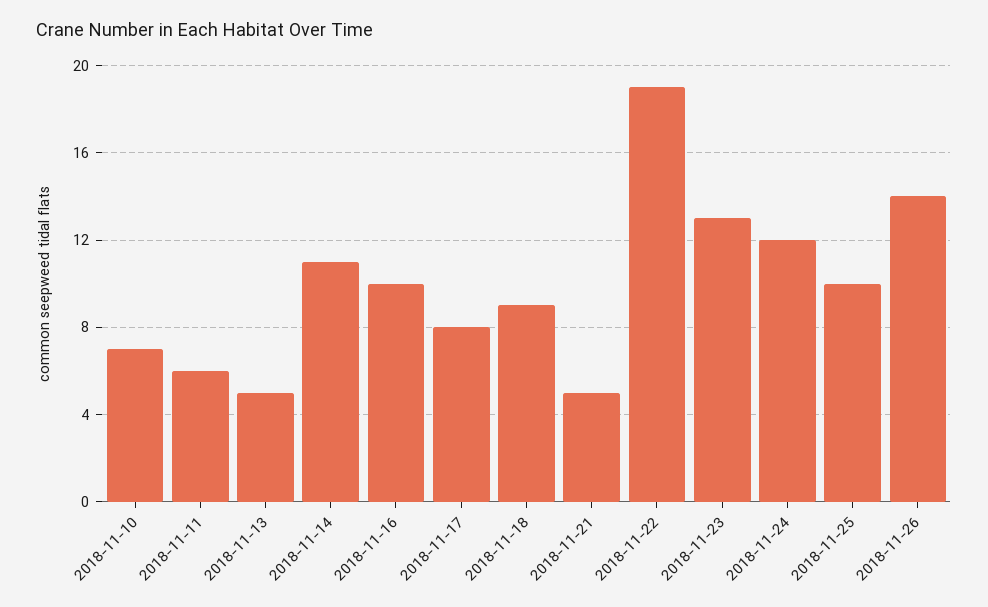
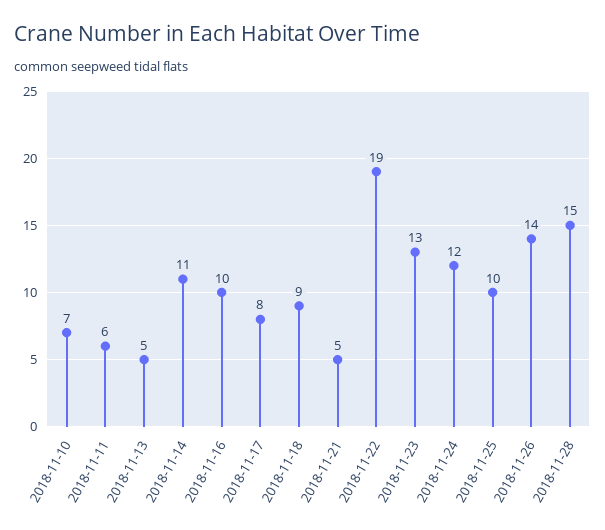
2018-11-28: none -> 15

